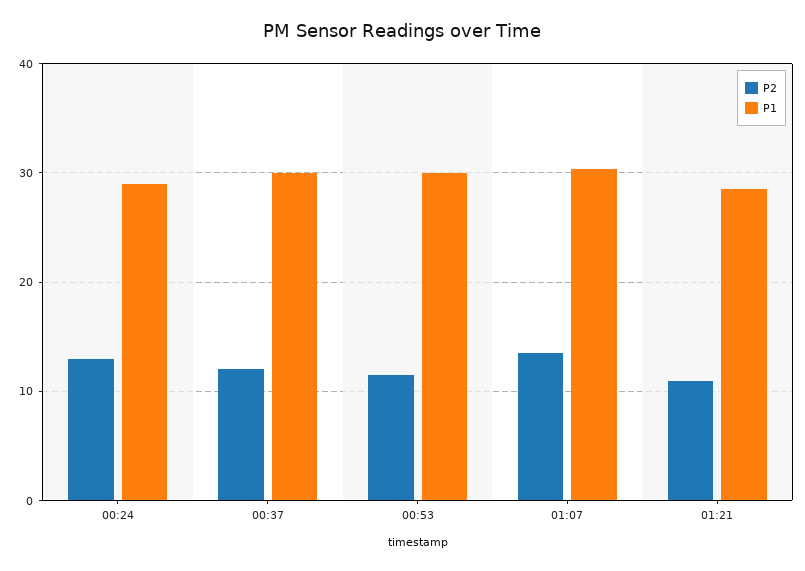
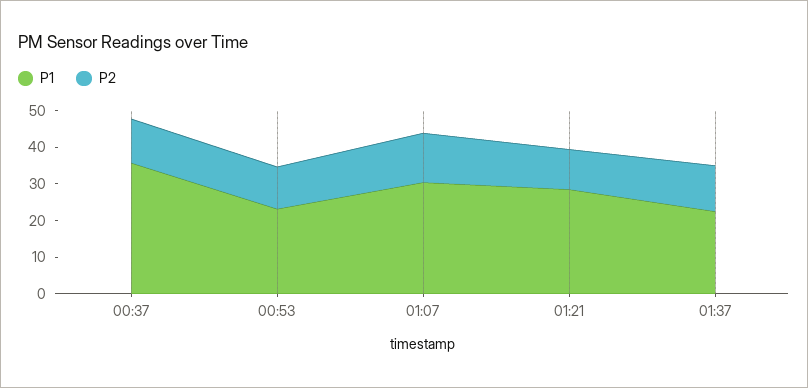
P2, 00:24: 13 -> none
P1, 00:24: 29 -> none
P1, 00:37: 30 -> 35
P1, 00:53: 30 -> 22.5
P1, 01:37: none -> 22.5
P2, 01:37: none -> 12.5

